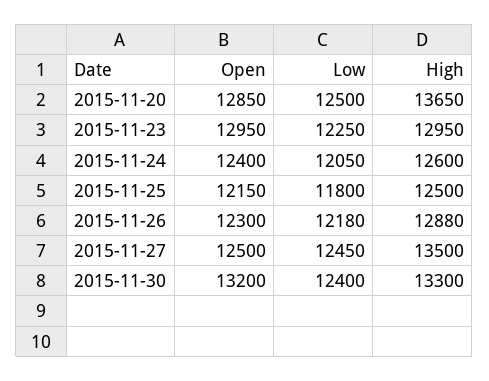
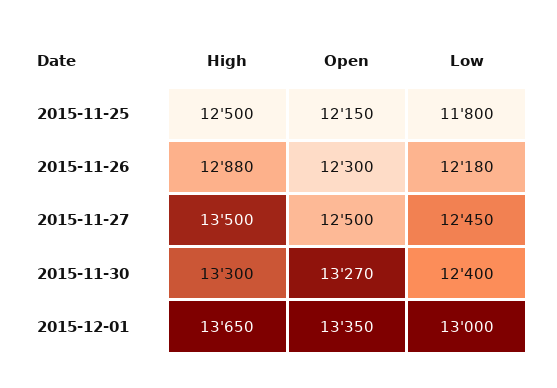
Open, 2015-11-20: 12850 -> none
Low, 2015-11-20: 12500 -> none
High, 2015-11-20: 13650 -> none
Open, 2015-11-23: 12950 -> none
Low, 2015-11-23: 12250 -> none
High, 2015-11-23: 12950 -> none
Open, 2015-11-24: 12400 -> none
Low, 2015-11-24: 12050 -> none
High, 2015-11-24: 12600 -> none
Open, 2015-11-30: 13200 -> 13270
High, 2015-12-01: none -> 13650
Open, 2015-12-01: none -> 13350
Low, 2015-12-01: none -> 13000

